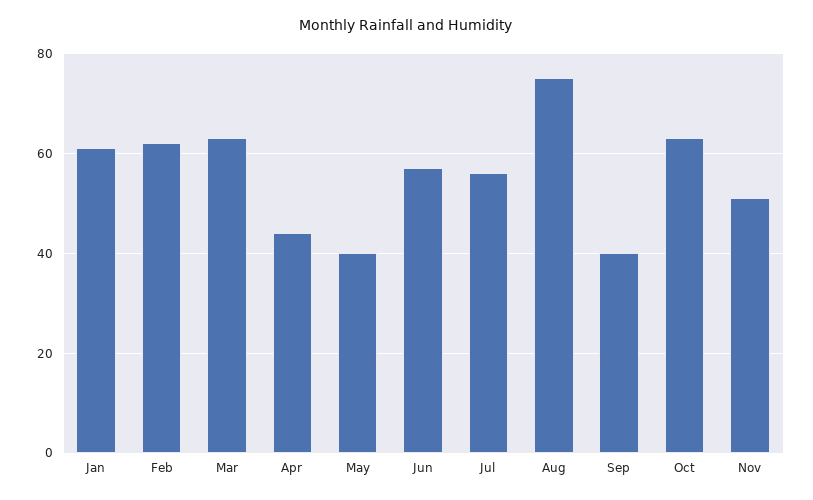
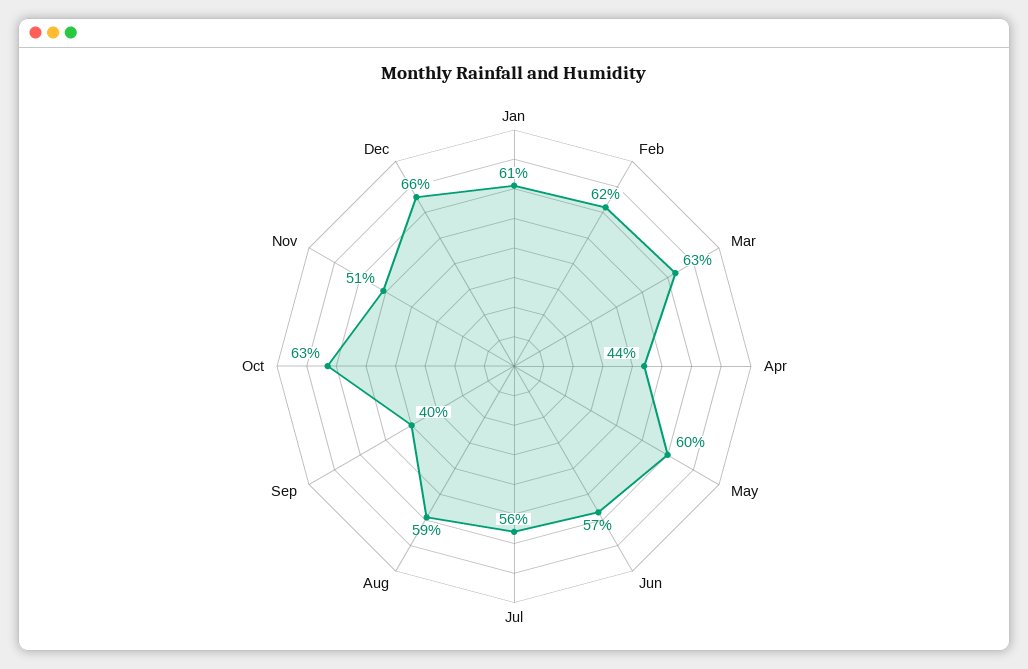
May: 40 -> 60
Aug: 75 -> 59
Dec: none -> 66

